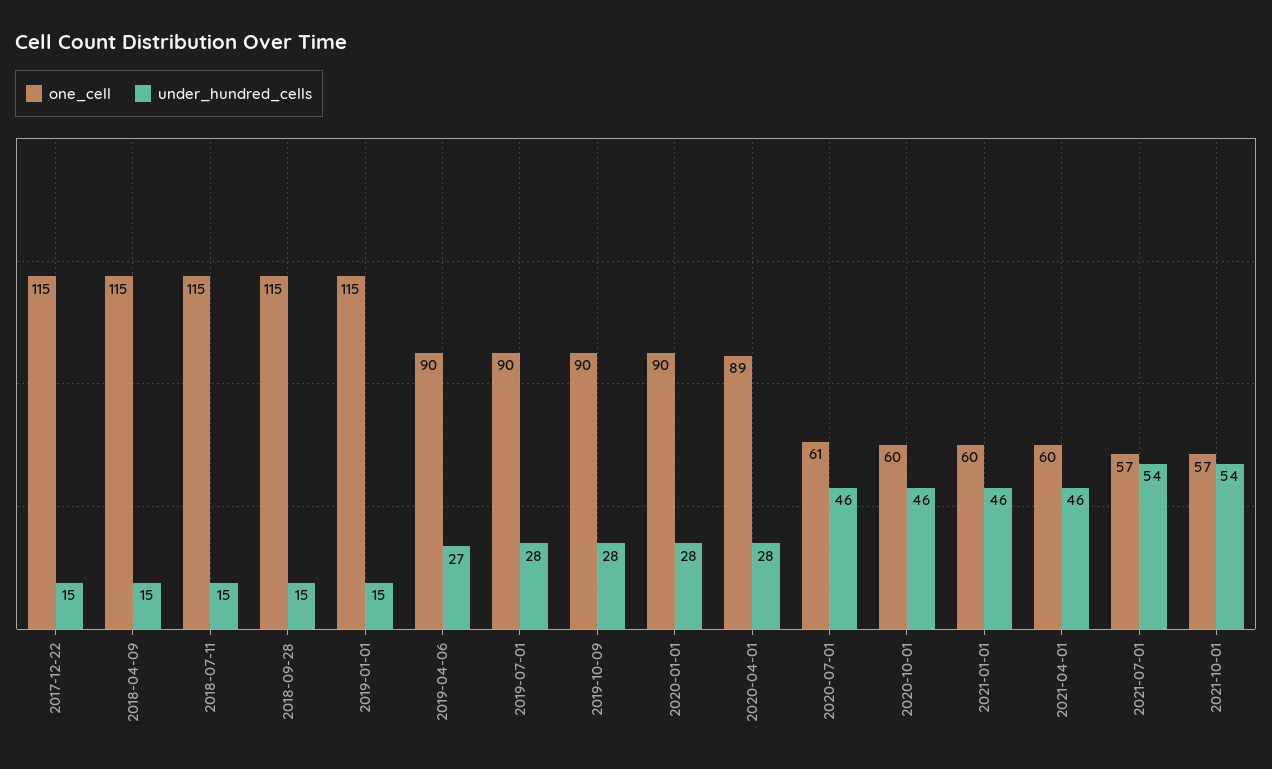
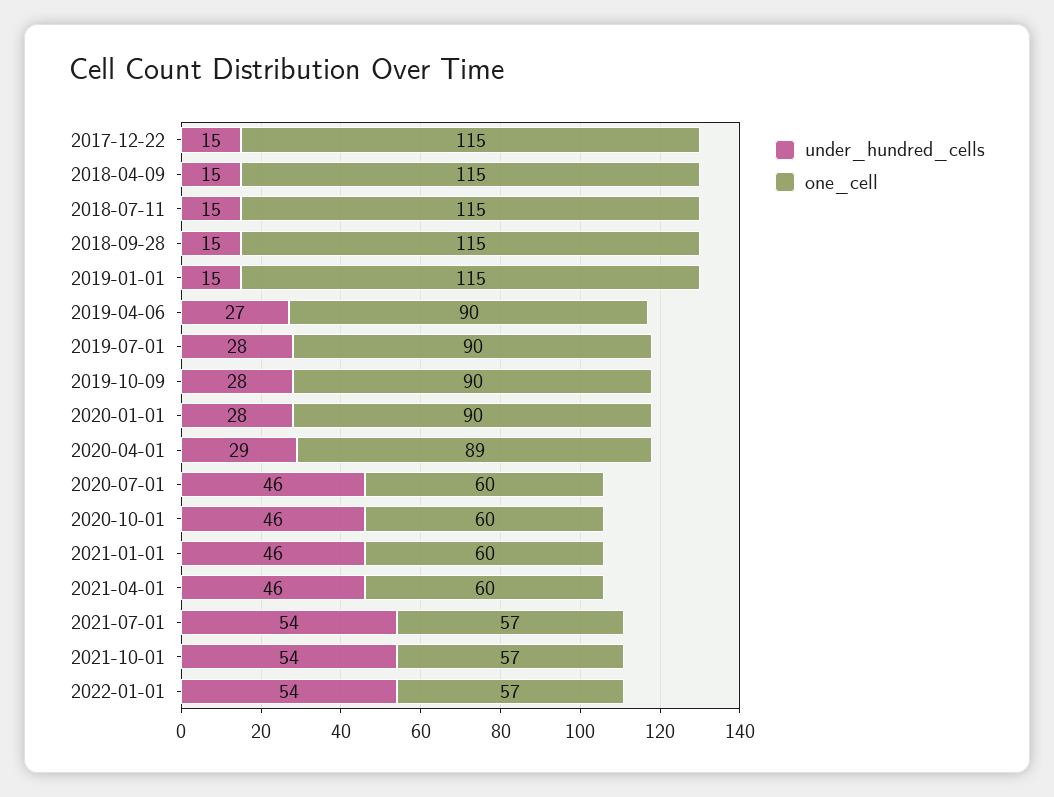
under_hundred_cells, 2020-04-01: 28 -> 29
one_cell, 2020-07-01: 61 -> 60
under_hundred_cells, 2022-01-01: none -> 54
one_cell, 2022-01-01: none -> 57

